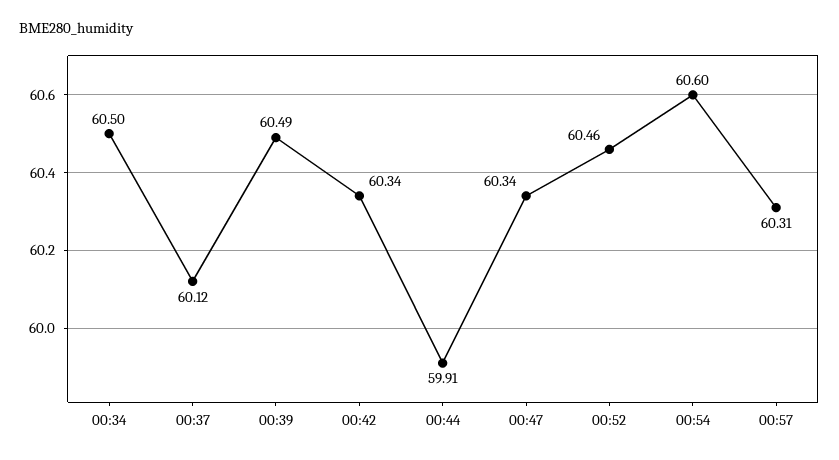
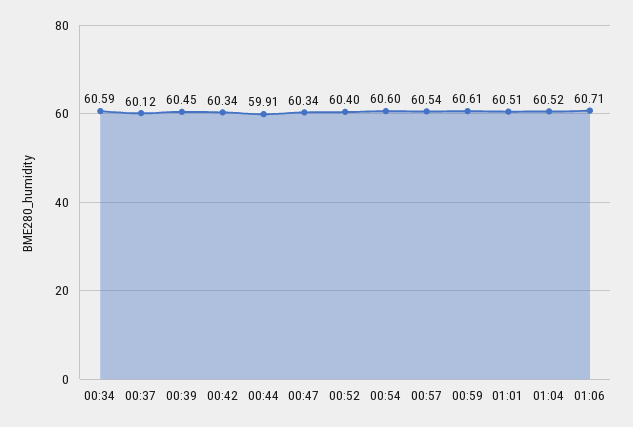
00:34: 60.5 -> 60.59
00:39: 60.49 -> 60.45
00:52: 60.46 -> 60.4
00:57: 60.31 -> 60.54
00:59: none -> 60.61
01:01: none -> 60.51
01:04: none -> 60.52
01:06: none -> 60.71

